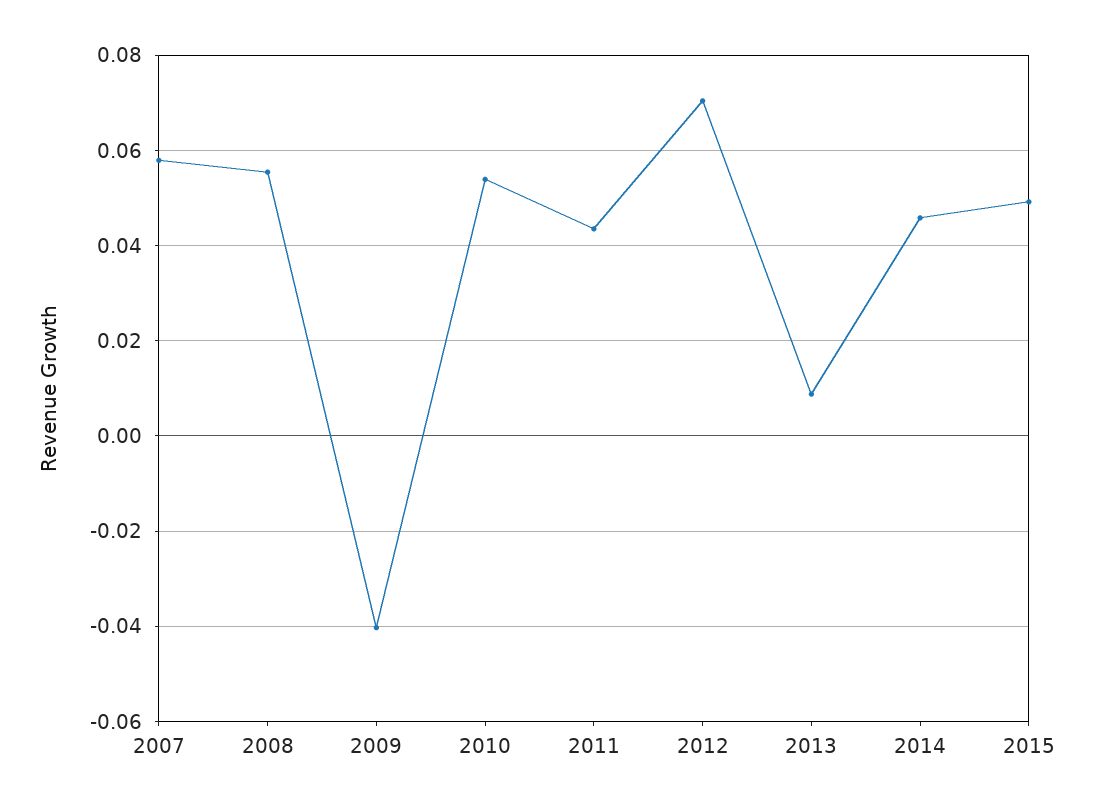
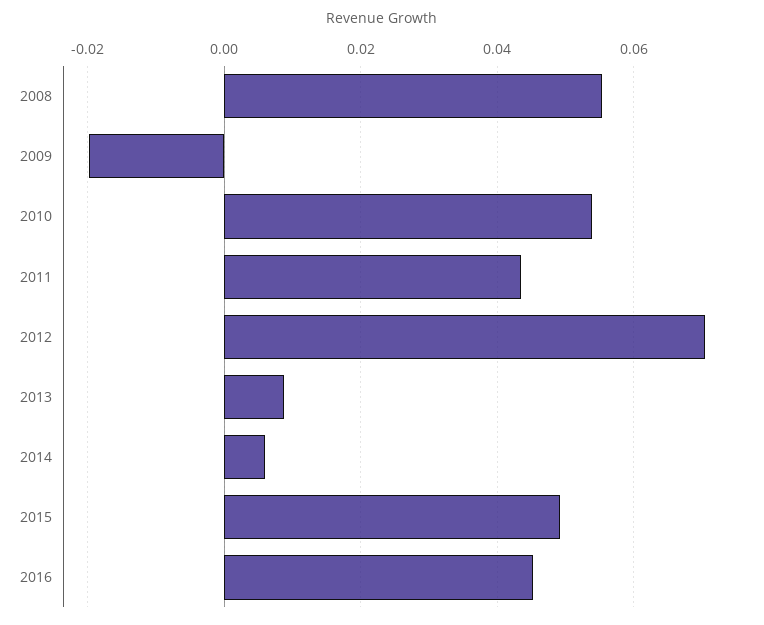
2007: 0.058 -> none
2009: -0.04 -> -0.02
2014: 0.046 -> 0.006
2016: none -> 0.046

